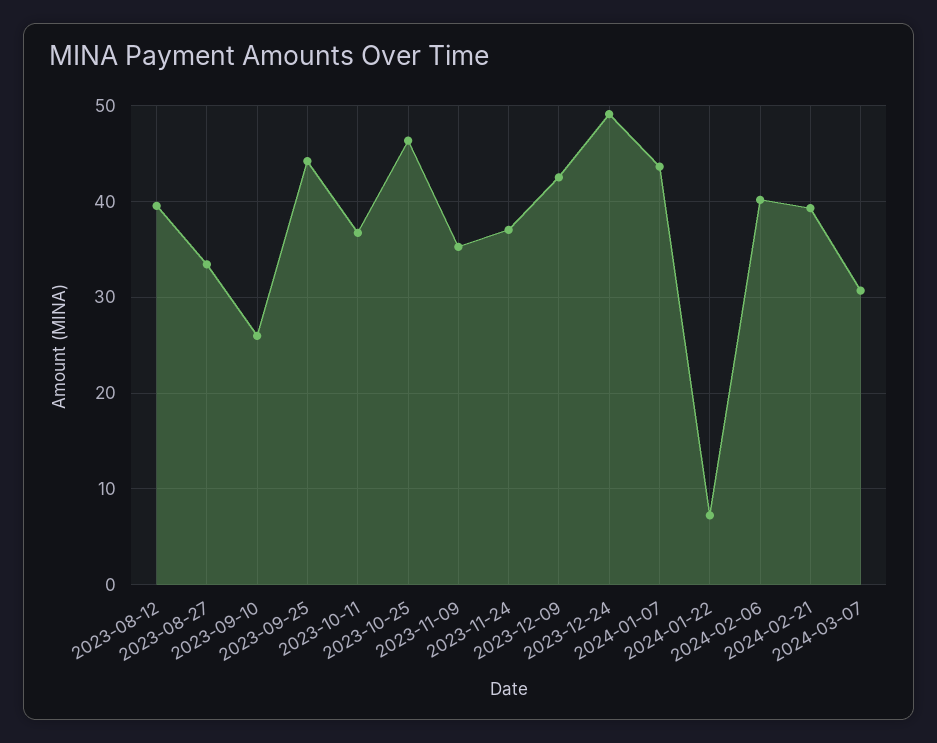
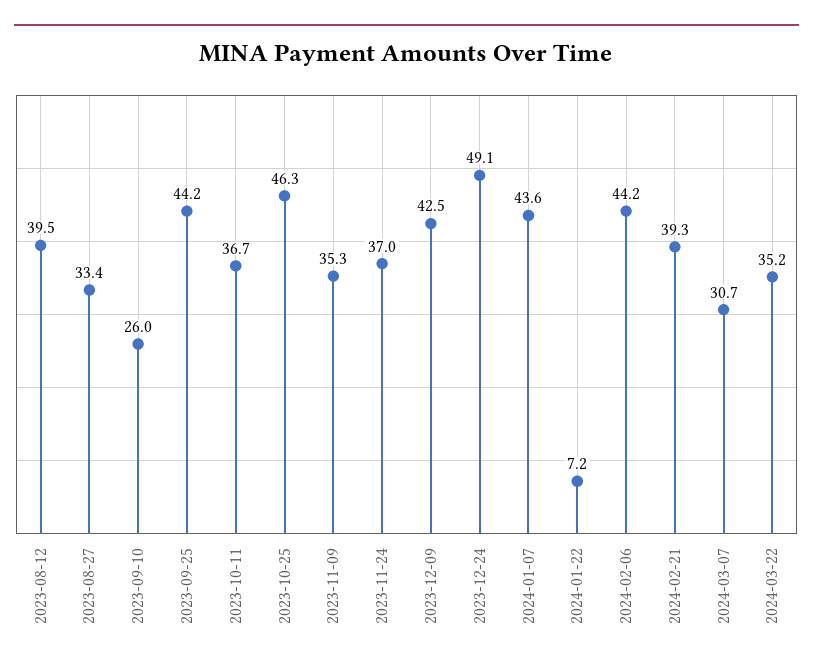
2024-02-06: 40 -> 44.2
2024-03-22: none -> 35.2

